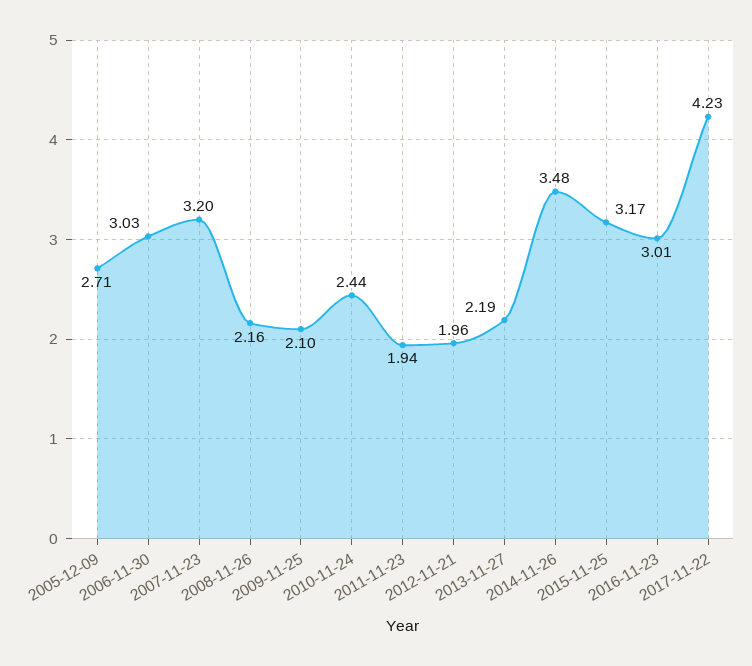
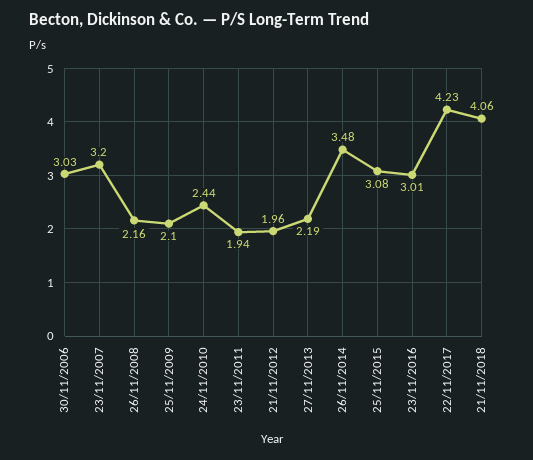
2005-12-09: 2.71 -> none
2015-11-25: 3.17 -> 3.08
21/11/2018: none -> 4.06

